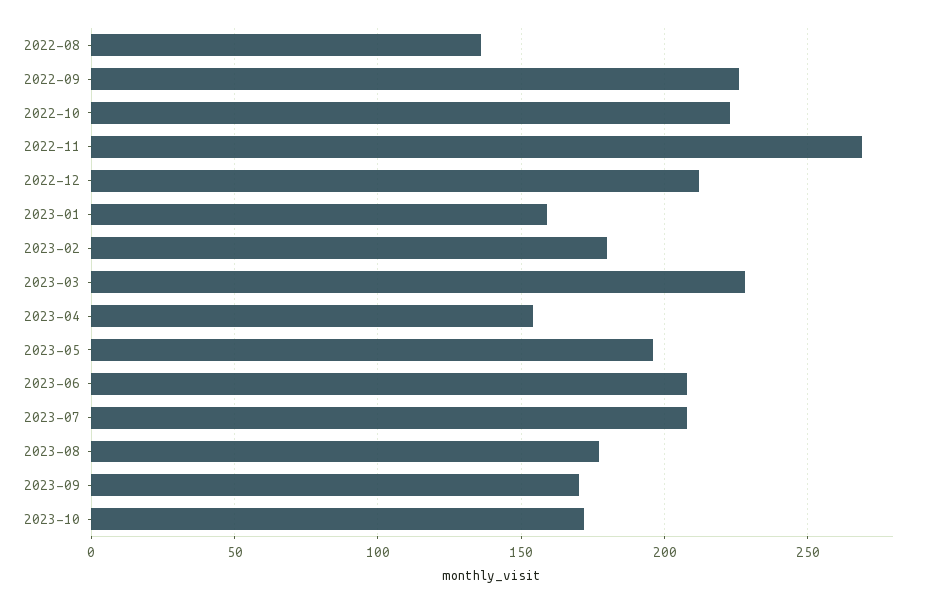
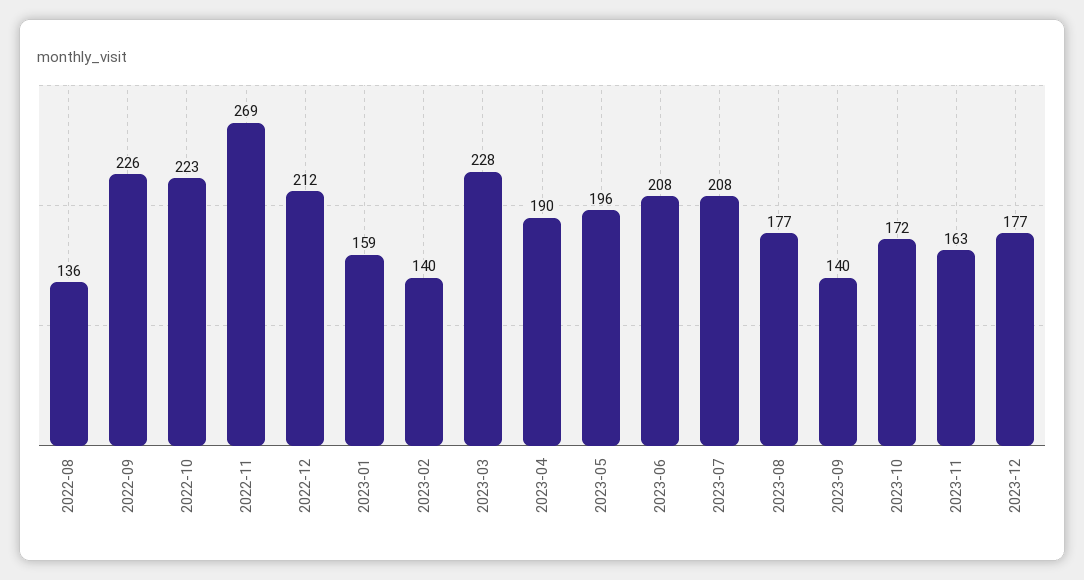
2023-02: 180 -> 140
2023-04: 155 -> 190
2023-09: 170 -> 140
2023-11: none -> 163
2023-12: none -> 177

